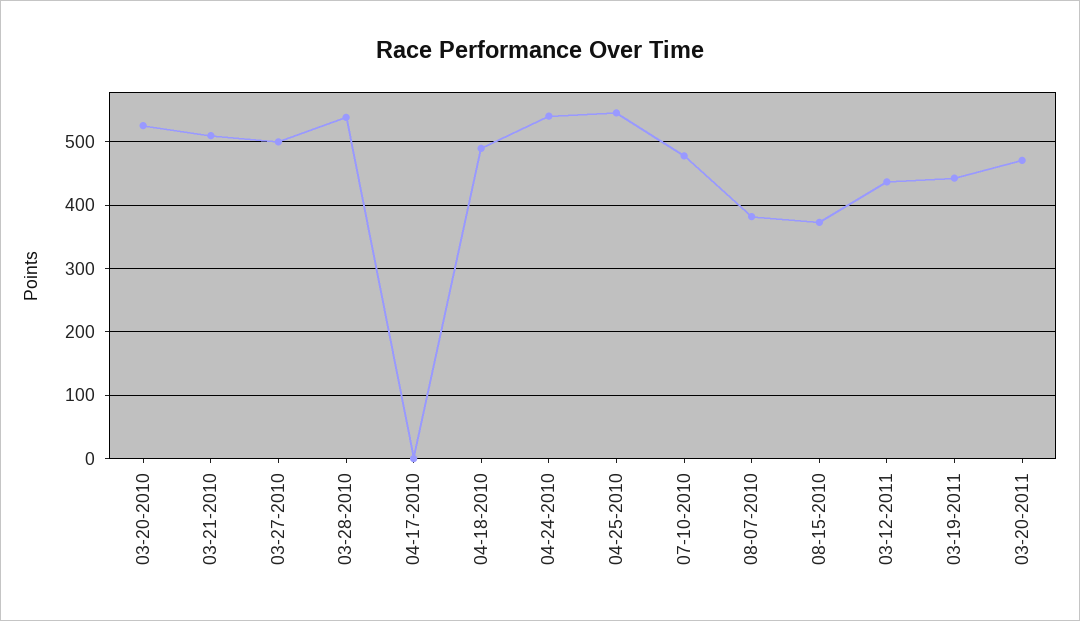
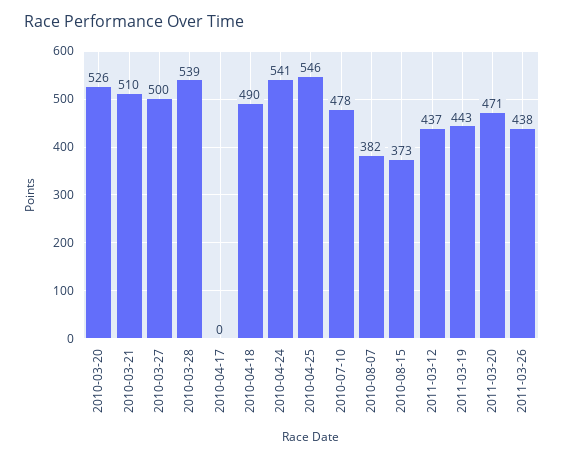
2011-03-26: none -> 438

